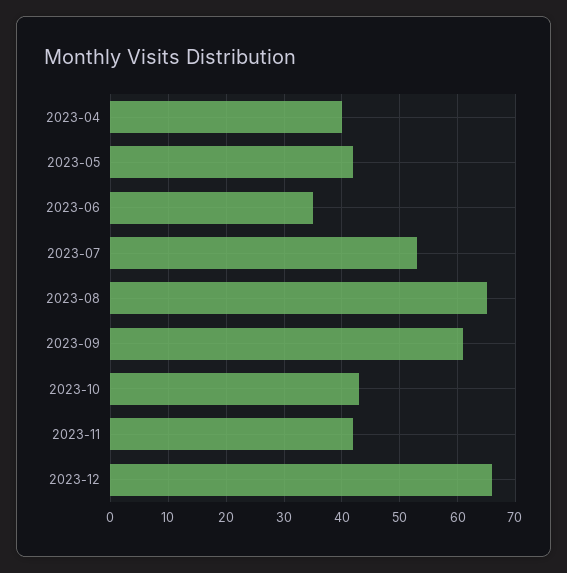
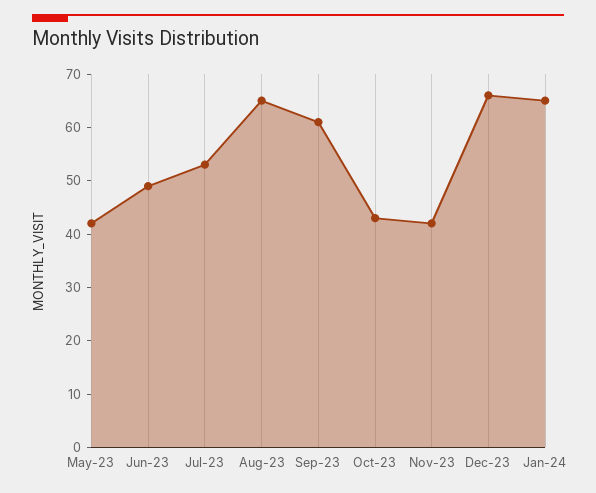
2023-04: 40 -> none
2023-06: 35 -> 50
Jan-24: none -> 65

